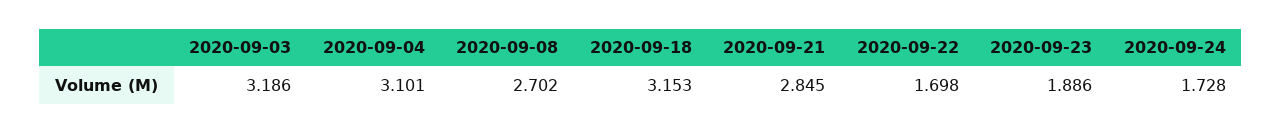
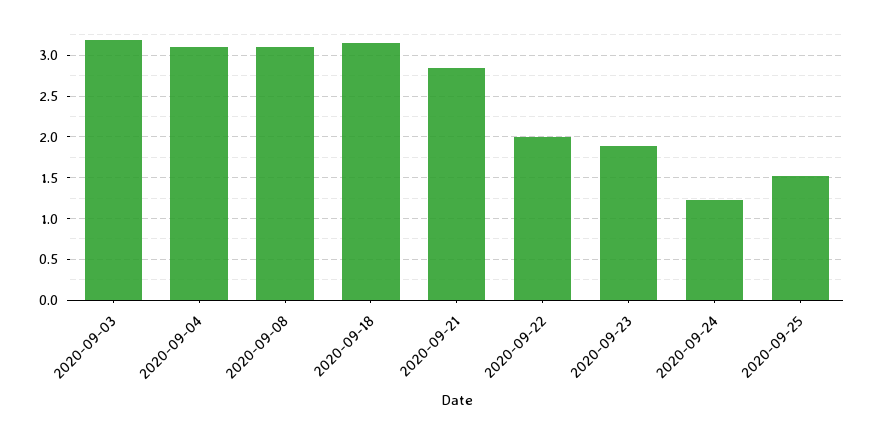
2020-09-08: 2.702 -> 3.1
2020-09-22: 1.698 -> 2
2020-09-24: 1.728 -> 1.2
2020-09-25: none -> 1.5

